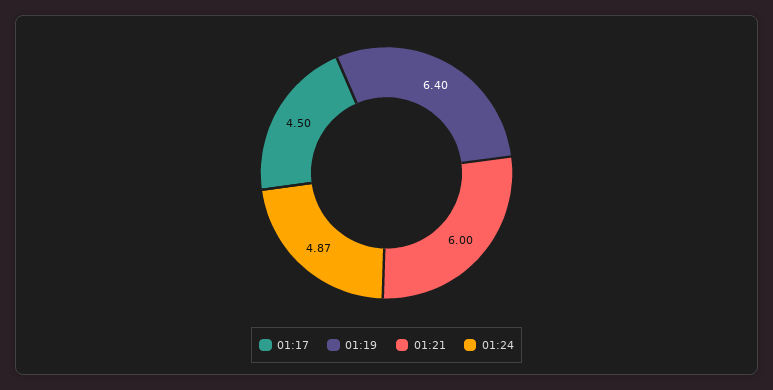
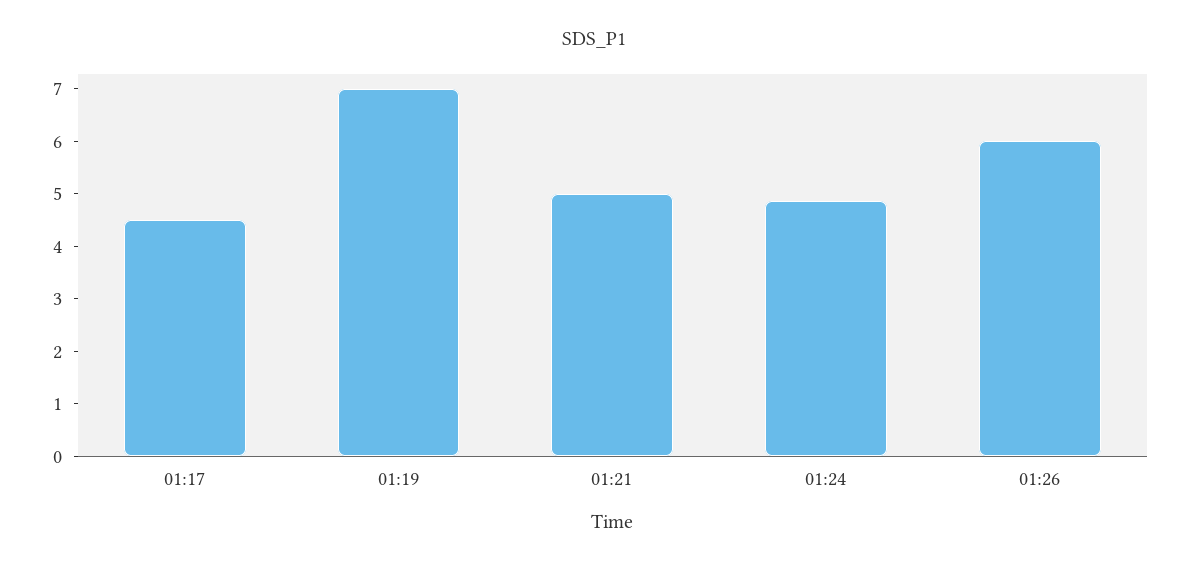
01:19: 6.4 -> 7
01:21: 6 -> 5
01:26: none -> 6

